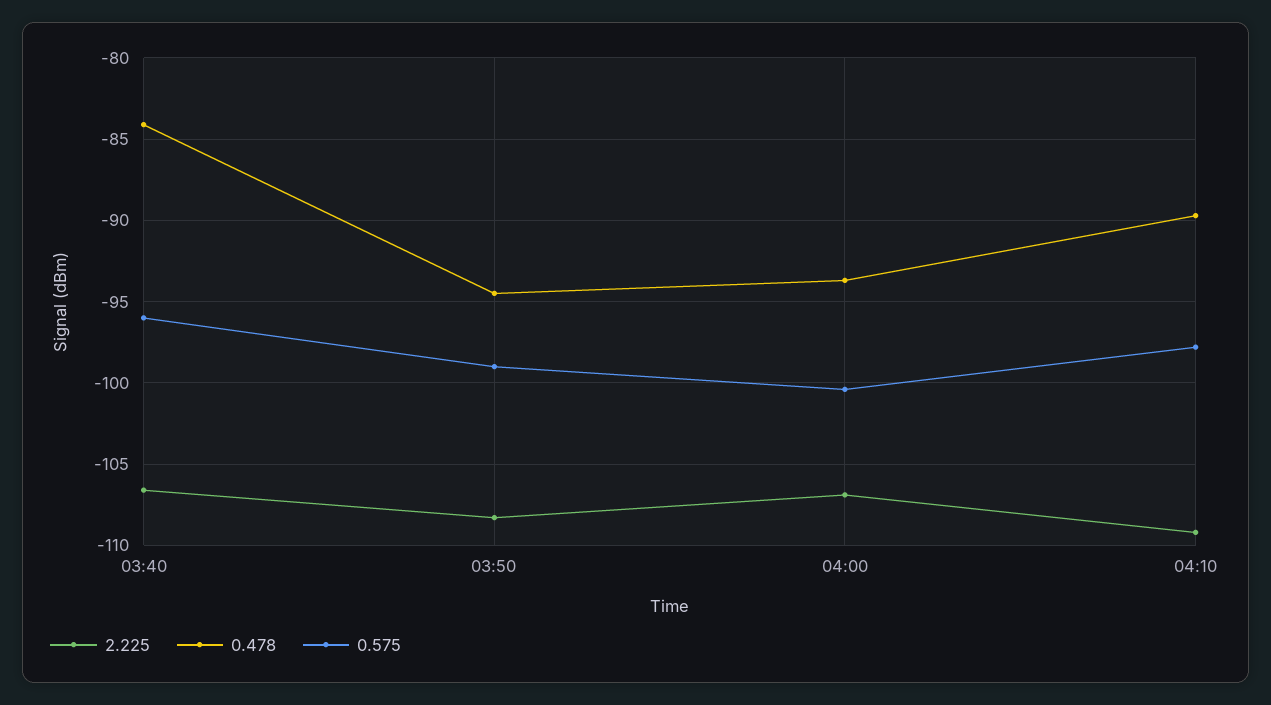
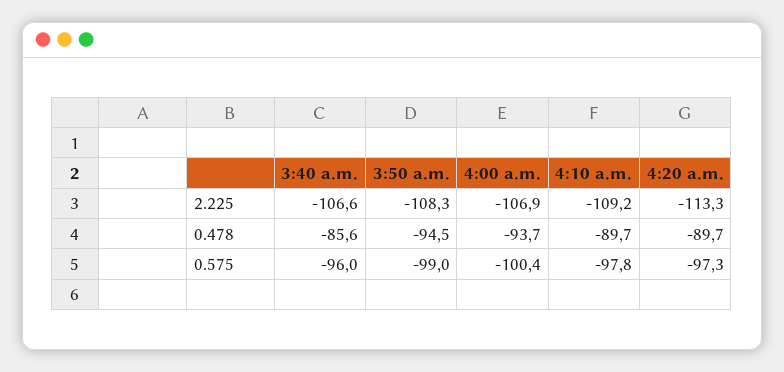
0.478, 03:40: -84 -> -85.6
2.225, 4:20 a.m.: none -> -113.3
0.478, 4:20 a.m.: none -> -89.7
0.575, 4:20 a.m.: none -> -97.3

